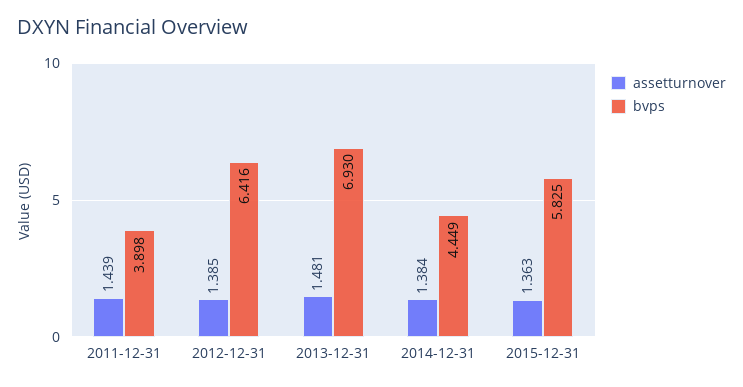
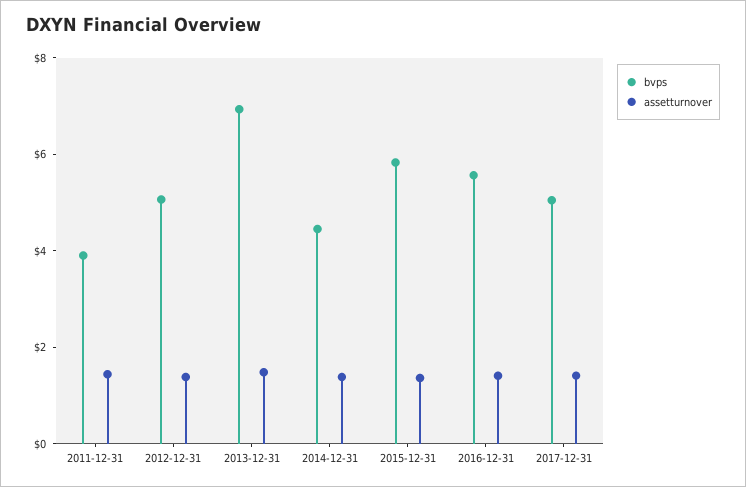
bvps, 2012-12-31: 6.416 -> 5
bvps, 2016-12-31: none -> 5.5
assetturnover, 2016-12-31: none -> 1.5
bvps, 2017-12-31: none -> 5
assetturnover, 2017-12-31: none -> 1.5

